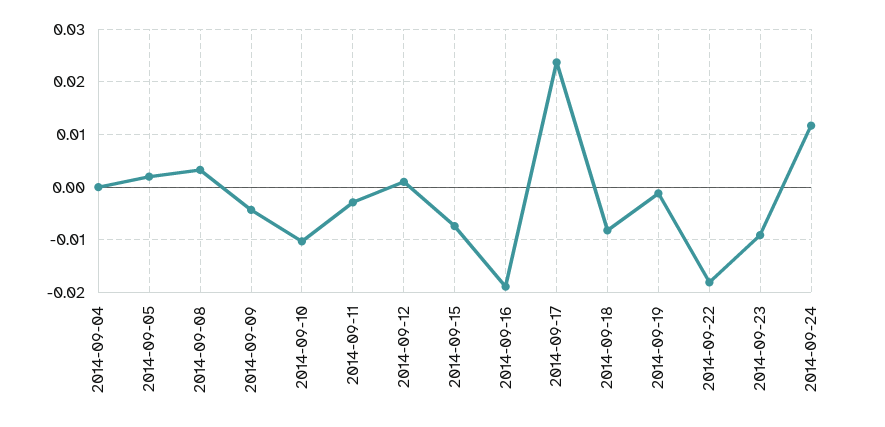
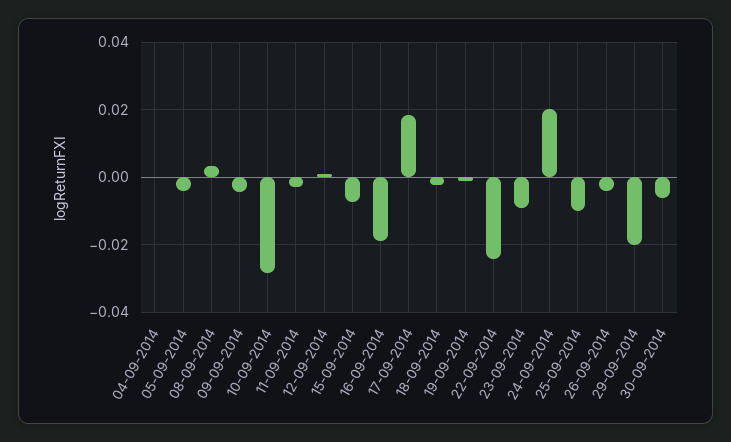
2014-09-05: 0.002 -> -0.004
2014-09-10: -0.01 -> -0.028
2014-09-17: 0.024 -> 0.018
2014-09-18: -0.008 -> -0.002
2014-09-22: -0.018 -> -0.024
2014-09-24: 0.012 -> 0.02
25-09-2014: none -> -0.01
26-09-2014: none -> -0.004
29-09-2014: none -> -0.02
30-09-2014: none -> -0.006

